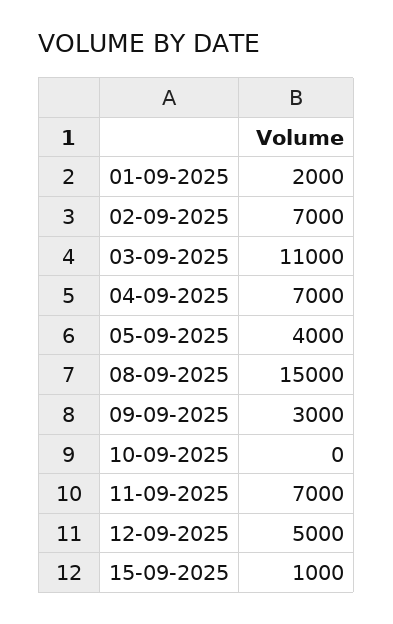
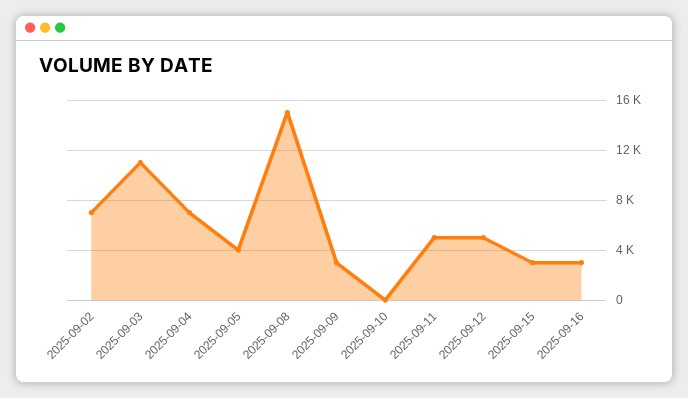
01-09-2025: 2000 -> none
11-09-2025: 7000 -> 5000
15-09-2025: 1000 -> 3000
2025-09-16: none -> 3000

